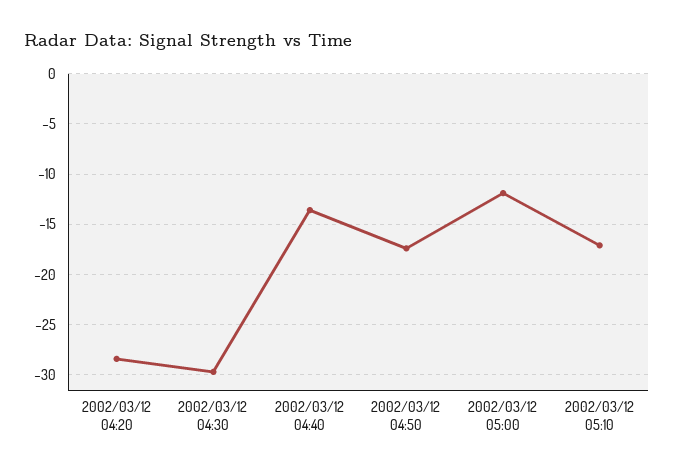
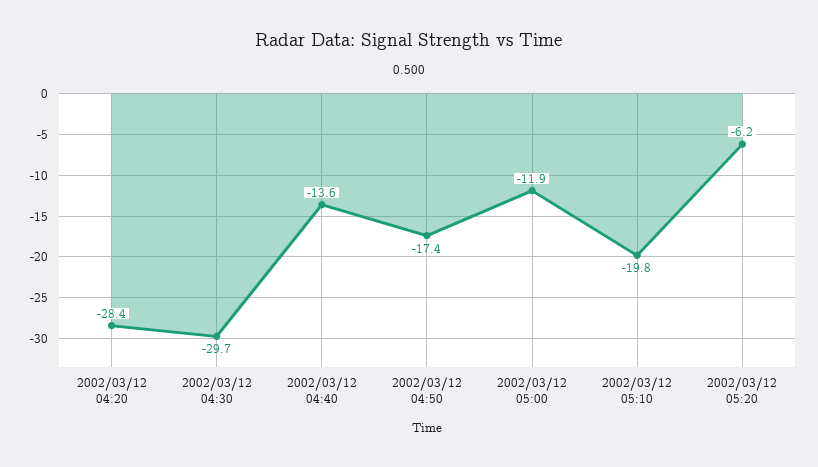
2002/03/12 05:10: -17 -> -19.8
2002/03/12 05:20: none -> -6.2

